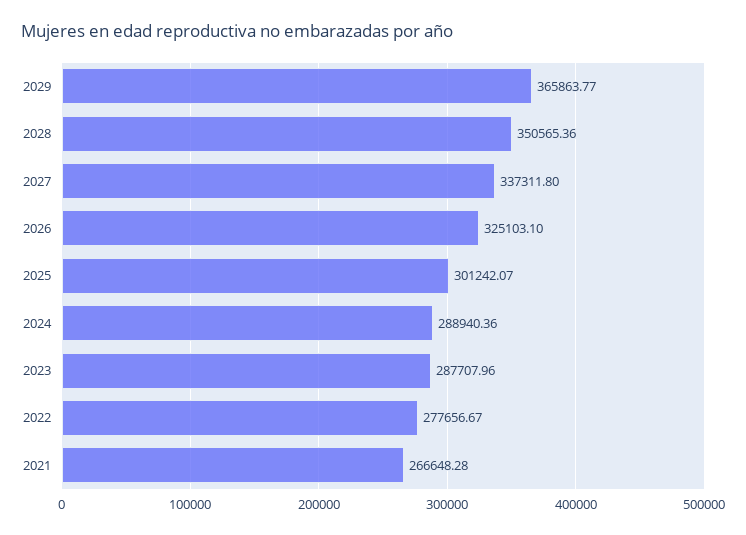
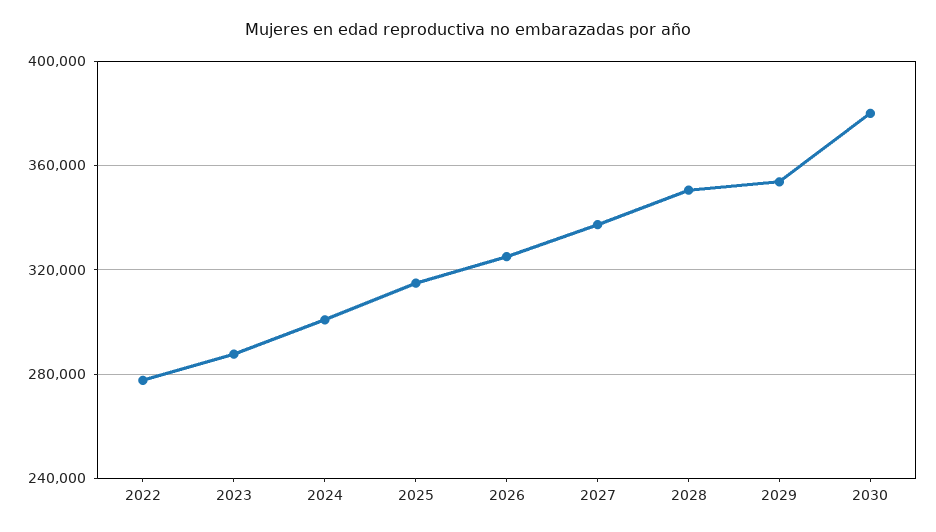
2029: 365863.77 -> 355000
2025: 301242.07 -> 315000
2024: 288940.36 -> 300000
2021: 266648.28 -> none
2030: none -> 380000

